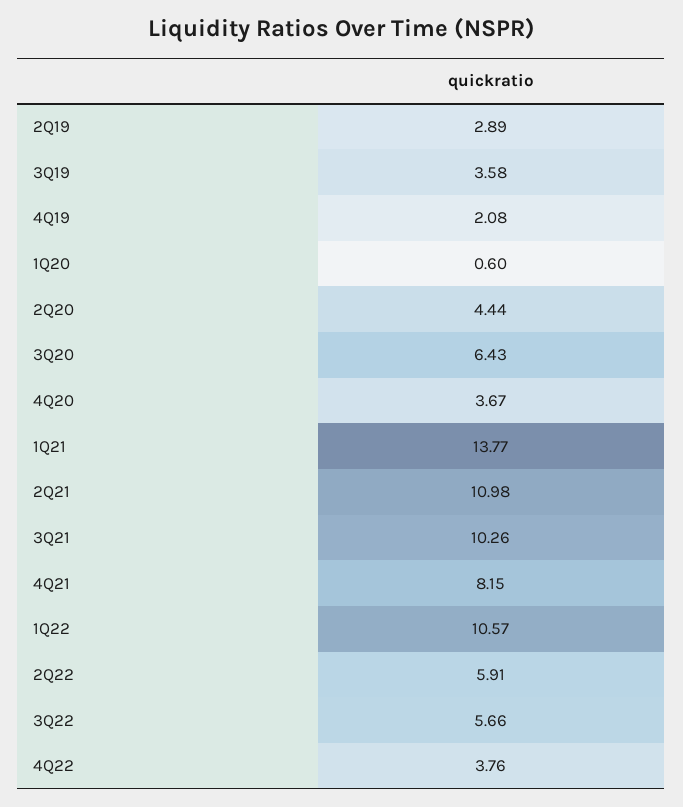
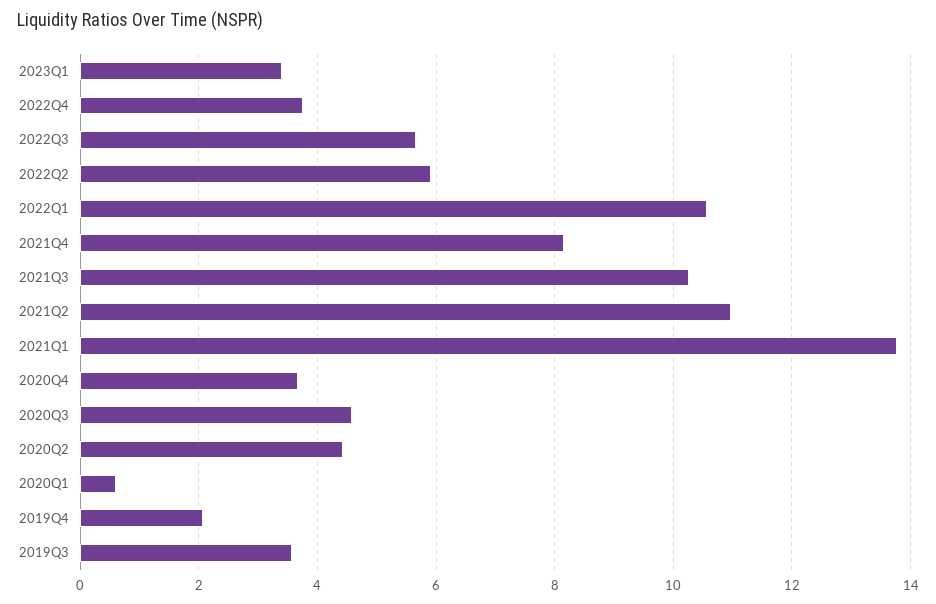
2Q19: 2.89 -> none
3Q20: 6.43 -> 4.6
2023Q1: none -> 3.4

